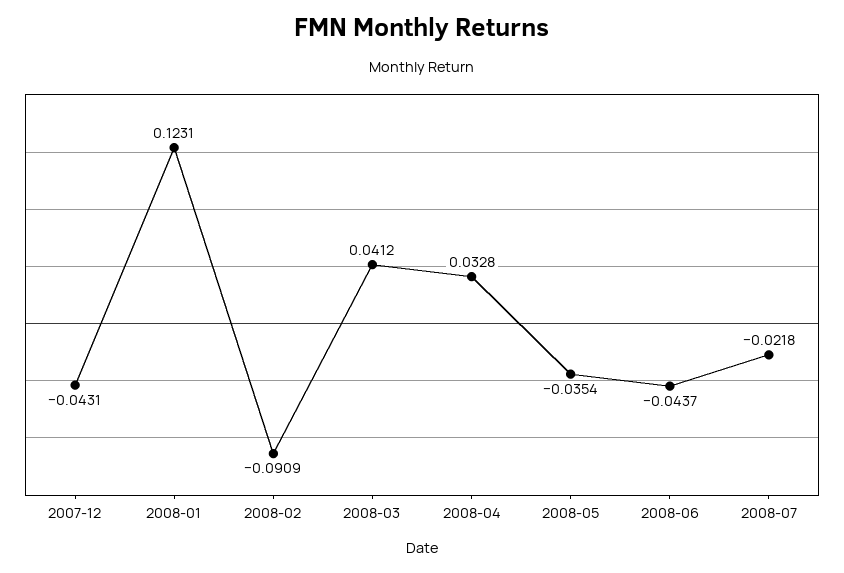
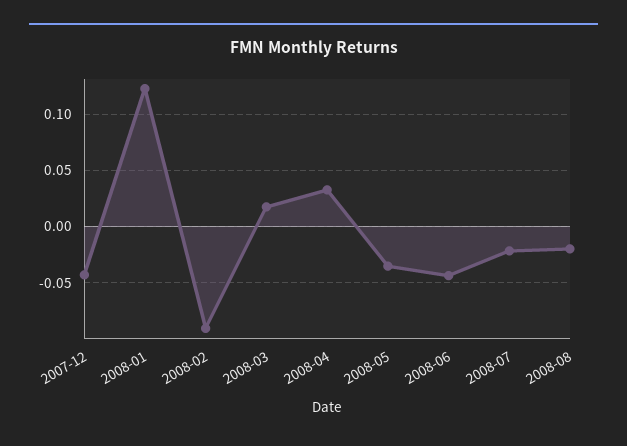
2008-03: 0.0412 -> 0.02
2008-08: none -> -0.02

